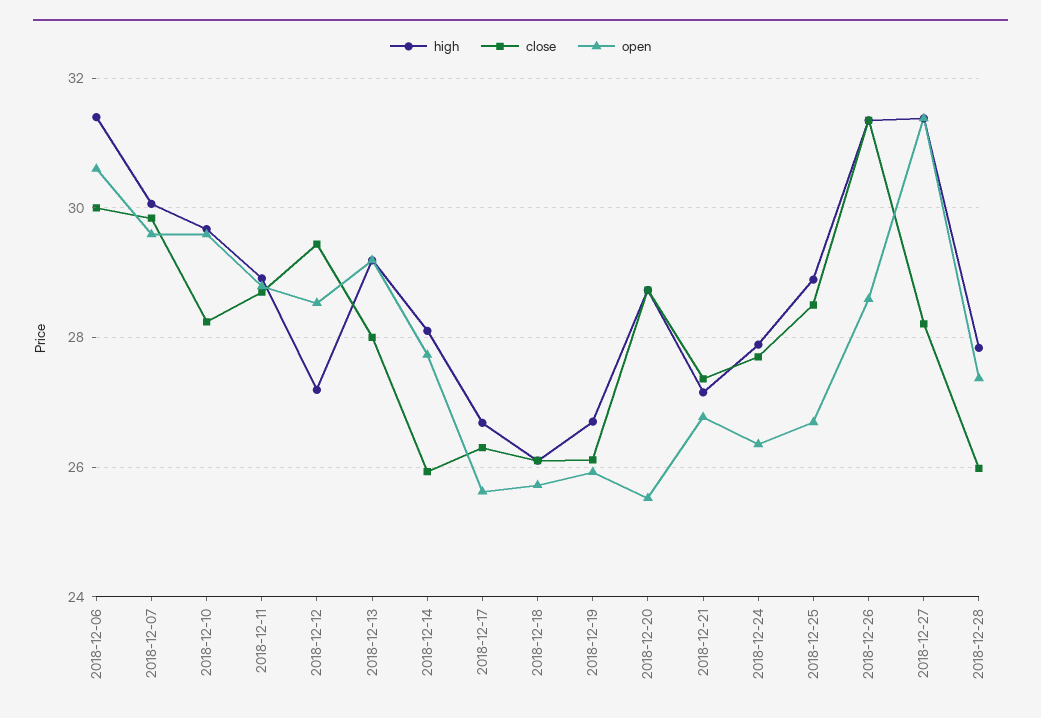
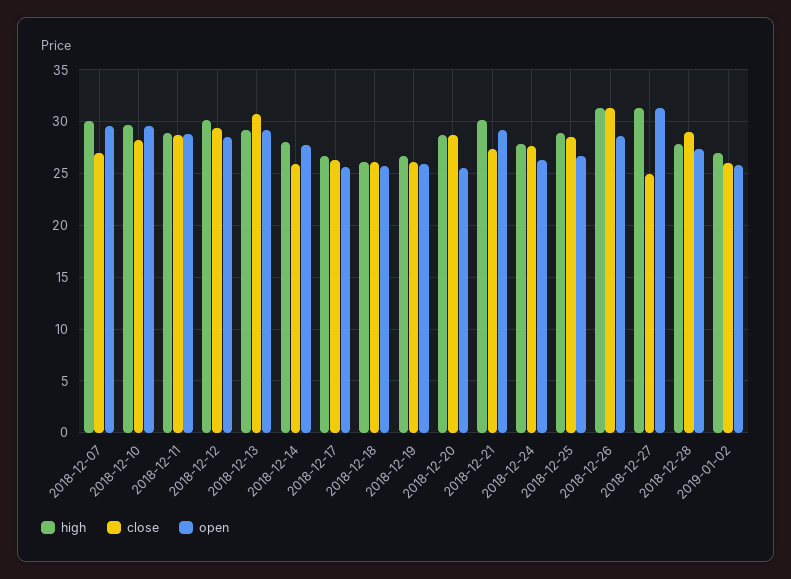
high, 2018-12-06: 31.4 -> none
close, 2018-12-06: 30 -> none
open, 2018-12-06: 30.6 -> none
close, 2018-12-07: 29.8 -> 27
high, 2018-12-12: 27.2 -> 30
close, 2018-12-13: 28 -> 31
high, 2018-12-21: 27.2 -> 30
open, 2018-12-21: 26.8 -> 29
close, 2018-12-27: 28.2 -> 25
close, 2018-12-28: 26 -> 29
high, 2019-01-02: none -> 27
close, 2019-01-02: none -> 26
open, 2019-01-02: none -> 26

